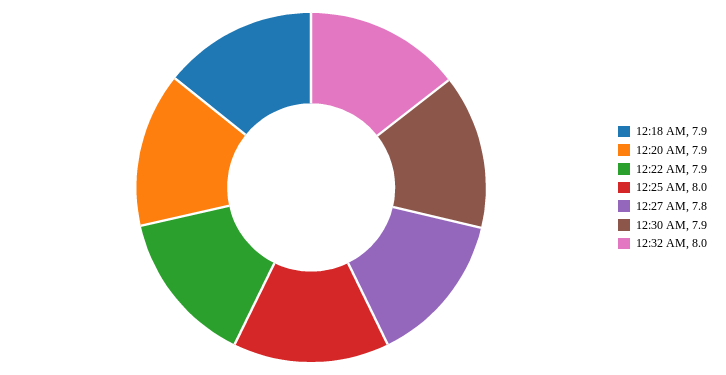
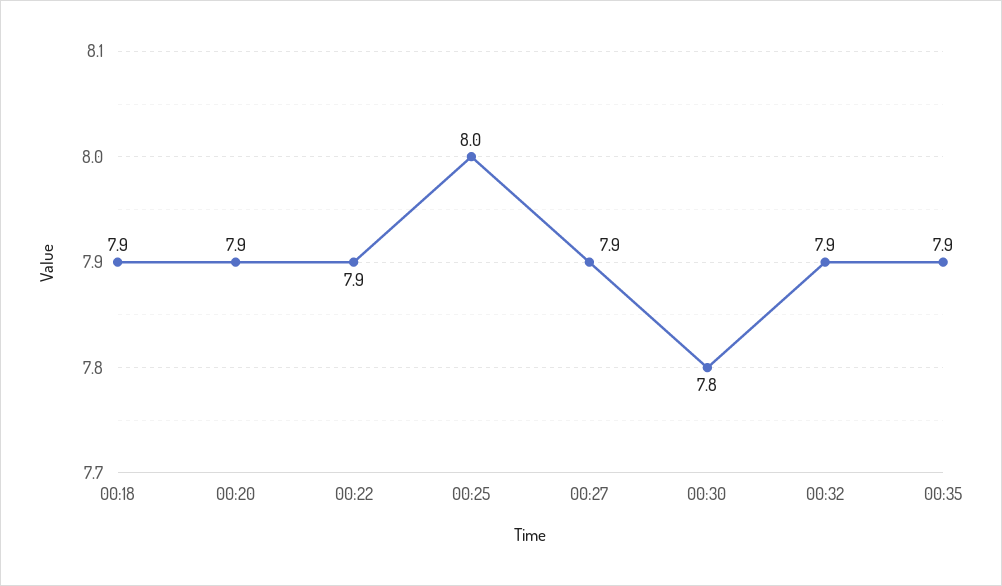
12:27 AM: 7.8 -> 7.9
12:30 AM: 7.9 -> 7.8
12:32 AM: 8 -> 7.9
00:35: none -> 7.9

